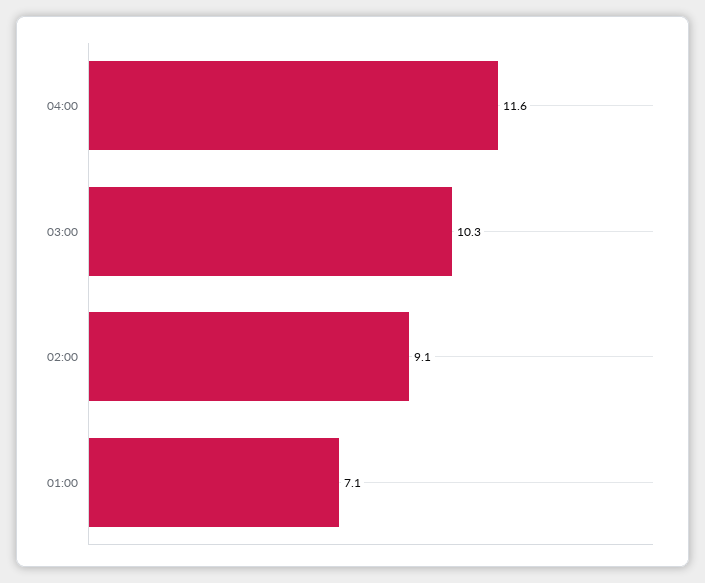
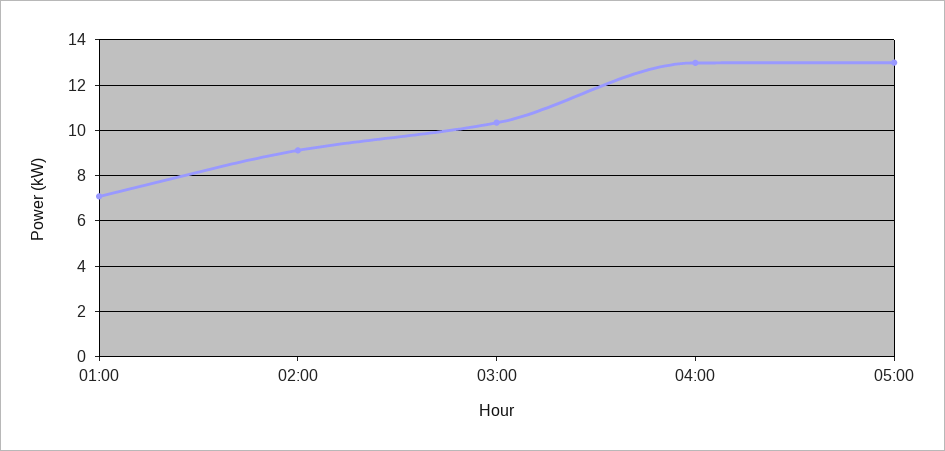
04:00: 11.6 -> 13
05:00: none -> 13

